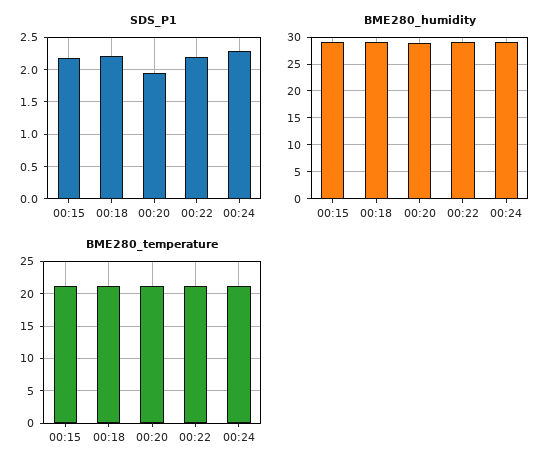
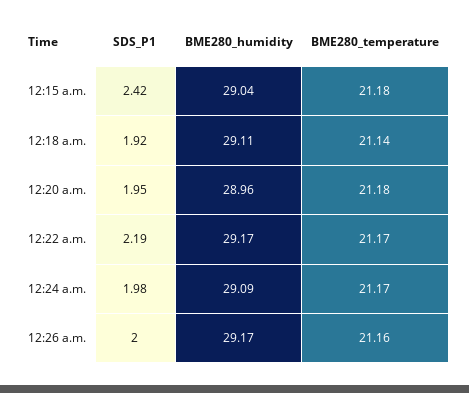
SDS_P1, 00:15: 2.2 -> 2.42
SDS_P1, 00:18: 2.2 -> 1.92
SDS_P1, 00:24: 2.3 -> 1.98
SDS_P1, 12:26 a.m.: none -> 2
BME280_humidity, 12:26 a.m.: none -> 29.17
BME280_temperature, 12:26 a.m.: none -> 21.16

